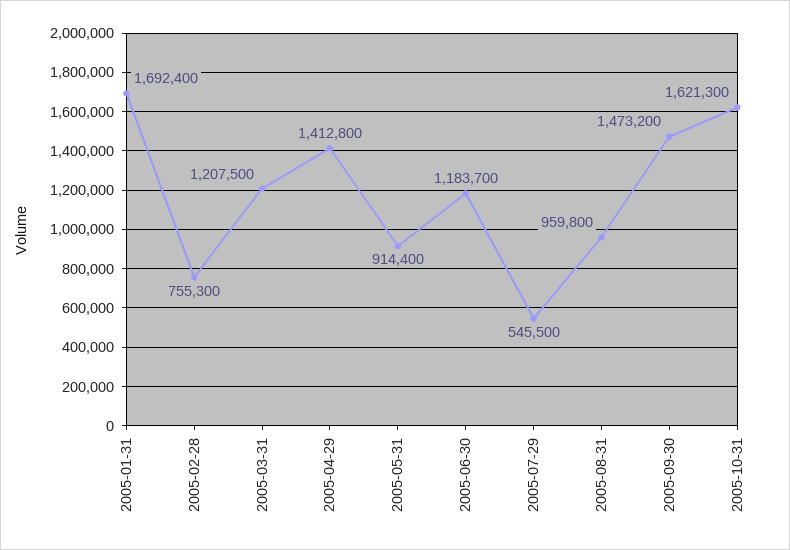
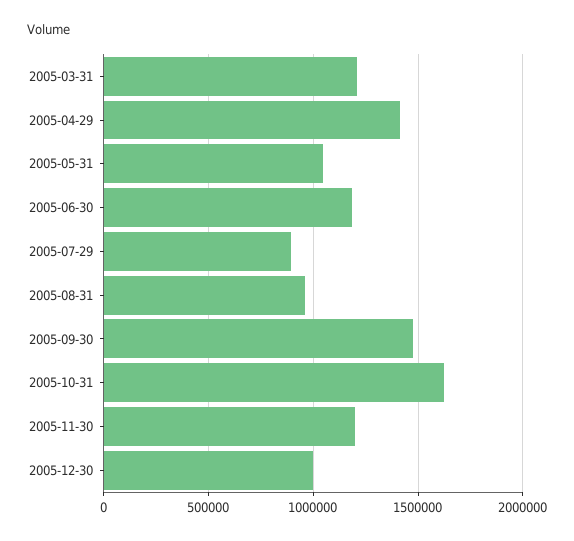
2005-01-31: 1692400 -> none
2005-02-28: 755300 -> none
2005-05-31: 914400 -> 1050000
2005-07-29: 545500 -> 900000
2005-11-30: none -> 1200000
2005-12-30: none -> 1000000

